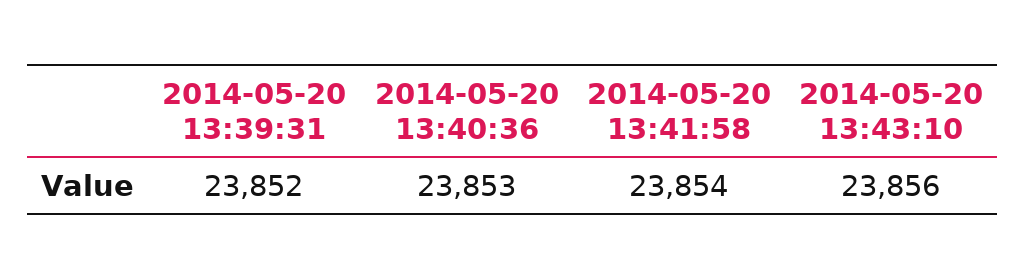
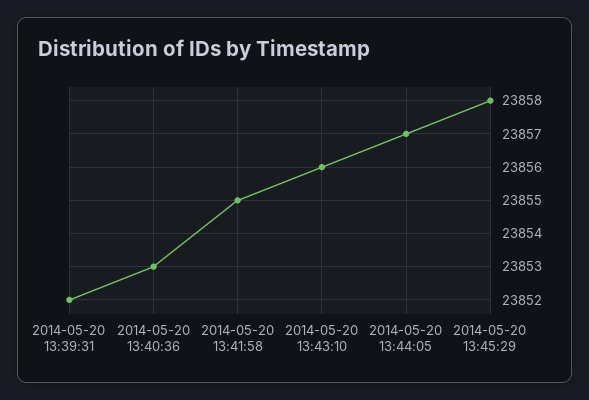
2014-05-20 13:41:58: 23854 -> 23855
2014-05-20 13:44:05: none -> 23857
2014-05-20 13:45:29: none -> 23858

